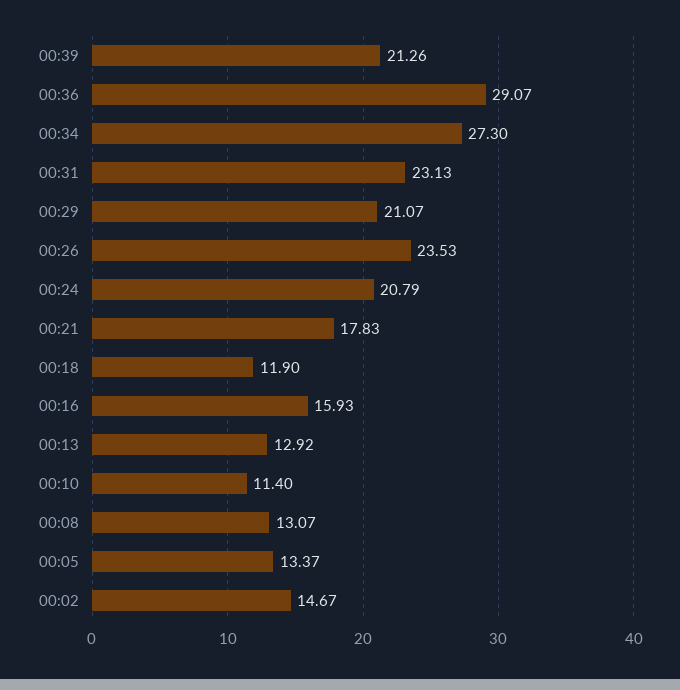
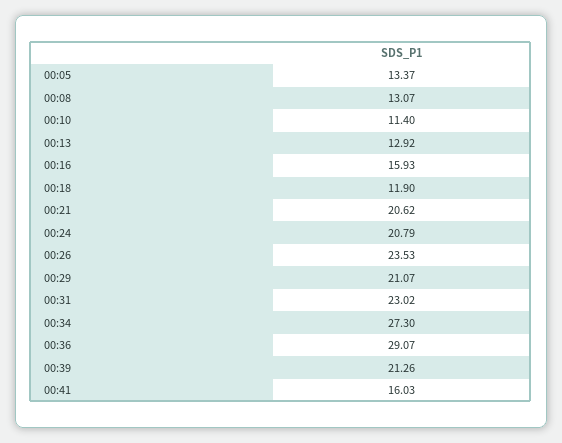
00:31: 23.13 -> 23.02
00:21: 17.83 -> 20.62
00:02: 14.67 -> none
00:41: none -> 16.03

